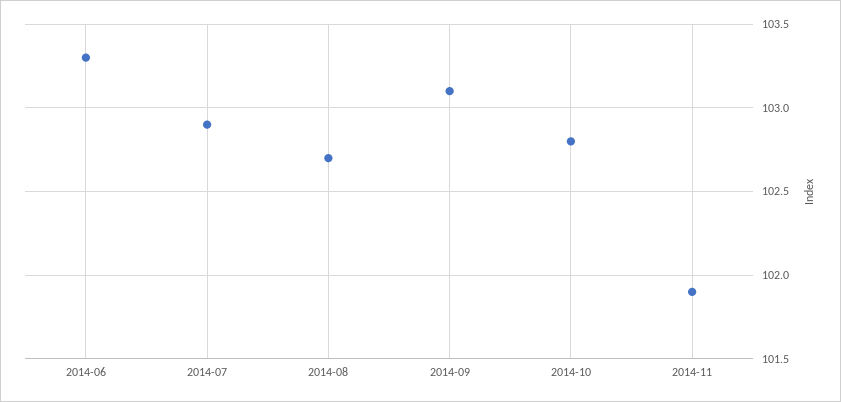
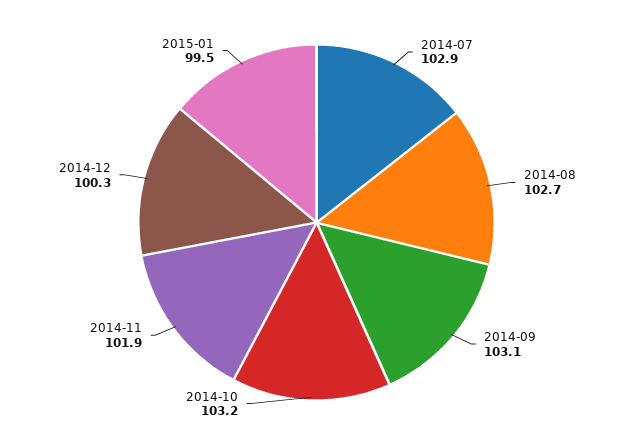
2014-06: 103.3 -> none
2014-10: 102.8 -> 103.2
2014-12: none -> 100.3
2015-01: none -> 99.5

